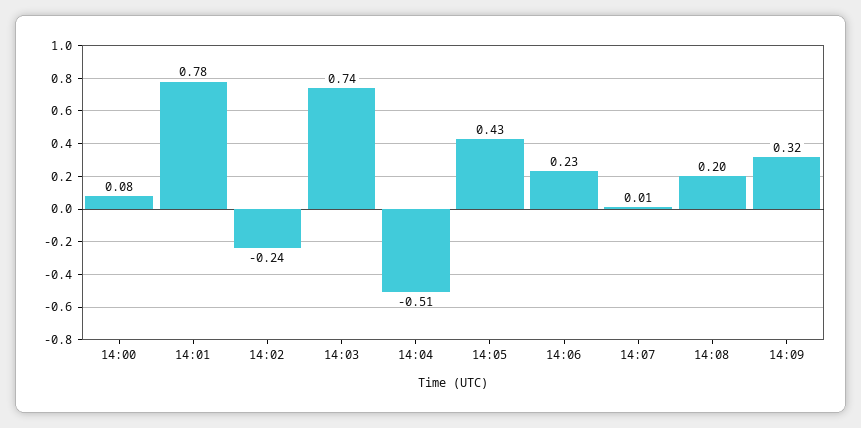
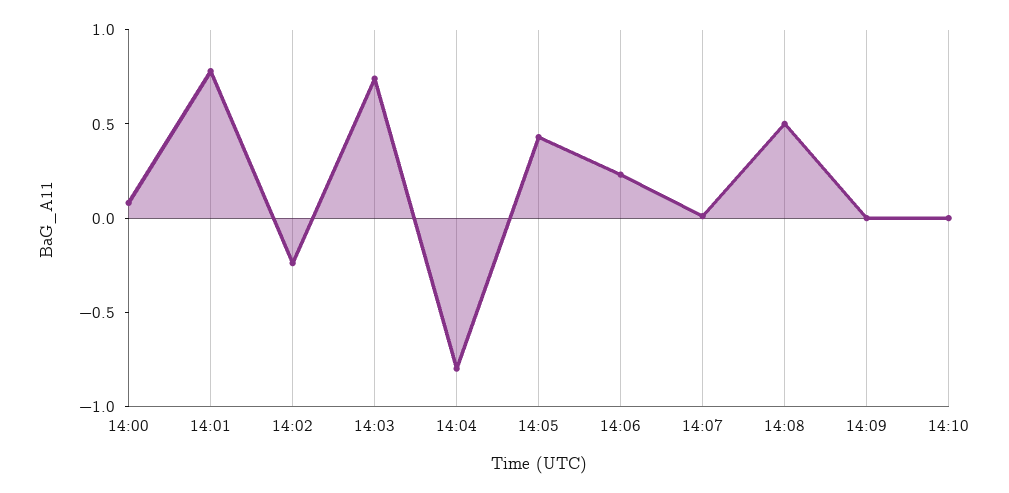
14:04: -0.51 -> -0.8
14:08: 0.2 -> 0.5
14:09: 0.32 -> 0
14:10: none -> 0

